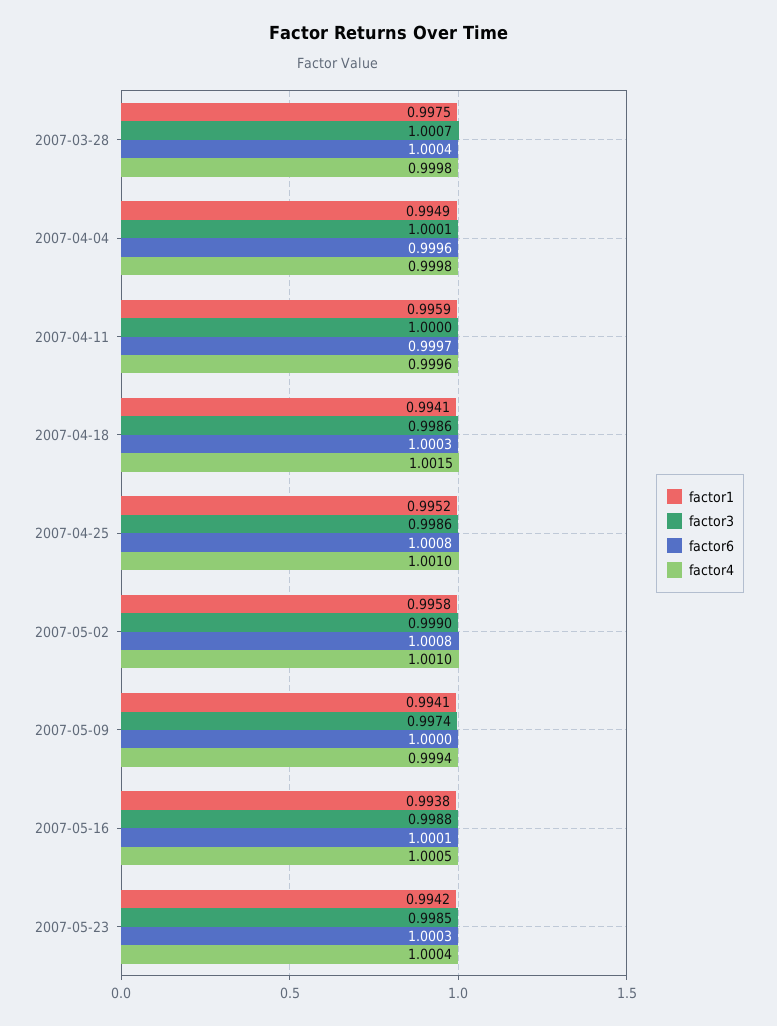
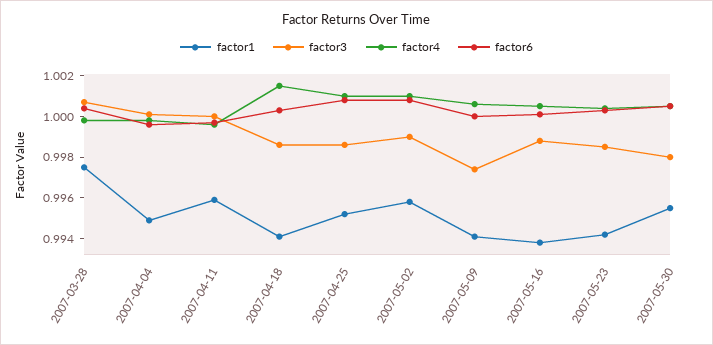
factor4, 2007-05-09: 0.9994 -> 1.0005
factor1, 2007-05-30: none -> 0.9955
factor3, 2007-05-30: none -> 0.998
factor4, 2007-05-30: none -> 1.0005
factor6, 2007-05-30: none -> 1.0005

